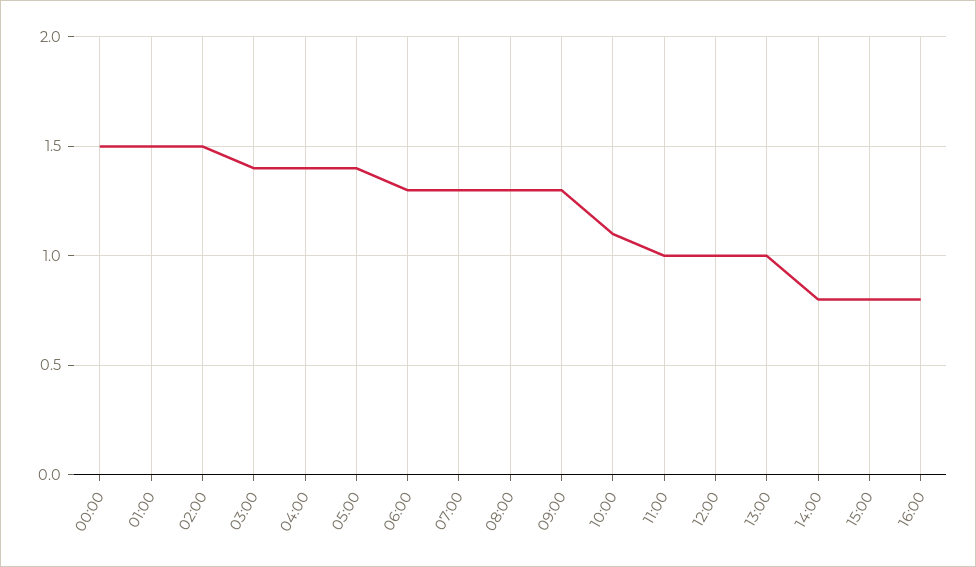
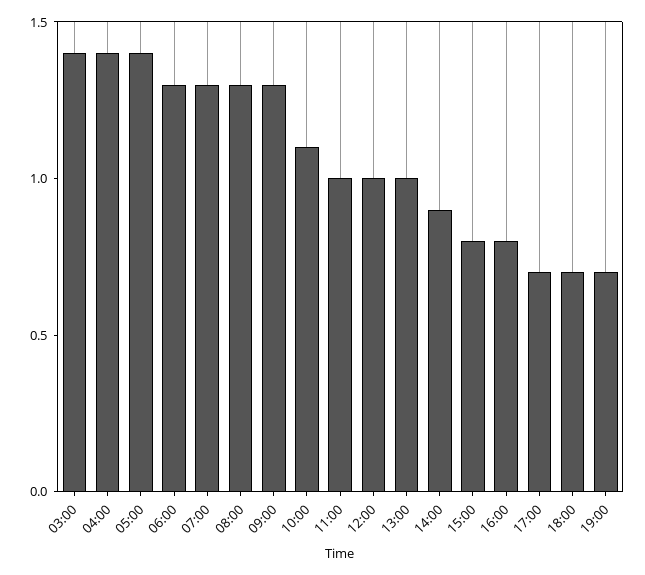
00:00: 1.5 -> none
01:00: 1.5 -> none
02:00: 1.5 -> none
14:00: 0.8 -> 0.9
17:00: none -> 0.7
18:00: none -> 0.7
19:00: none -> 0.7

